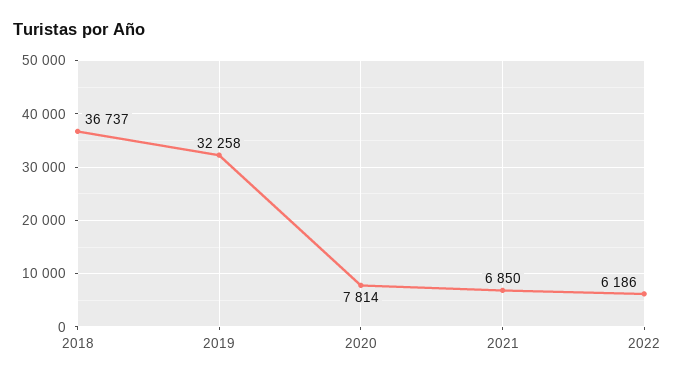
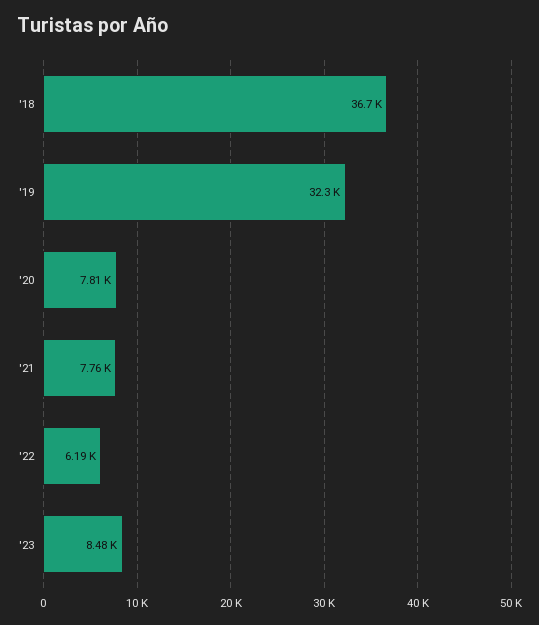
2021: 6850 -> 7760
'23: none -> 8480

